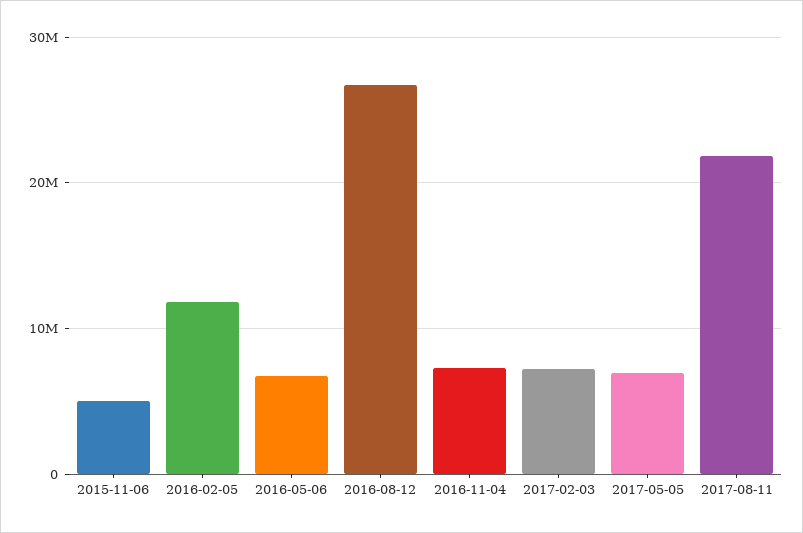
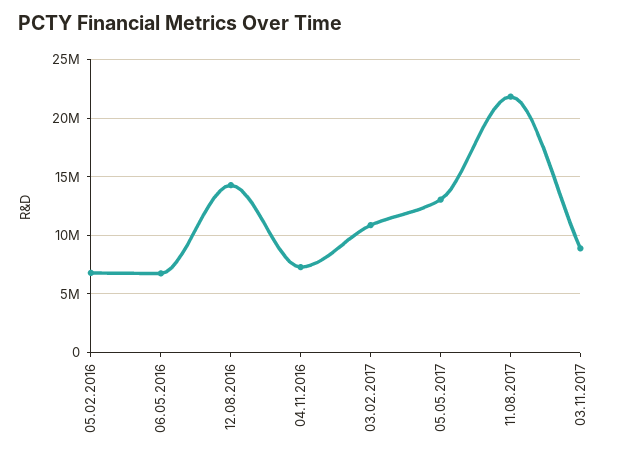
2015-11-06: 5000000 -> none
2016-02-05: 12000000 -> 7000000
2016-08-12: 27000000 -> 14000000
2017-02-03: 7000000 -> 11000000
2017-05-05: 7000000 -> 13000000
03.11.2017: none -> 9000000

